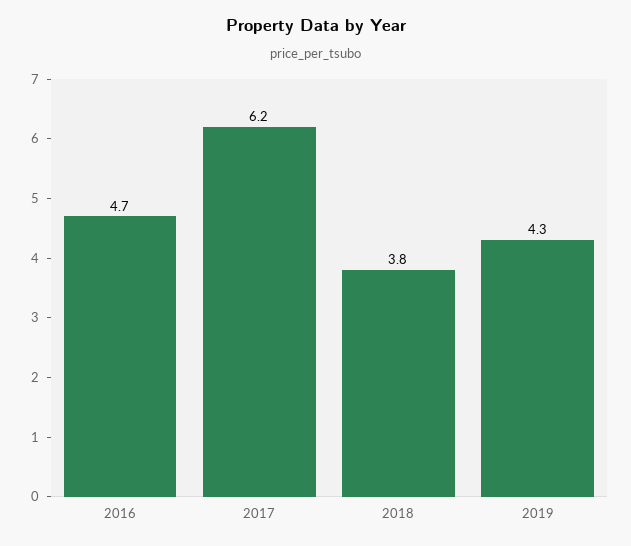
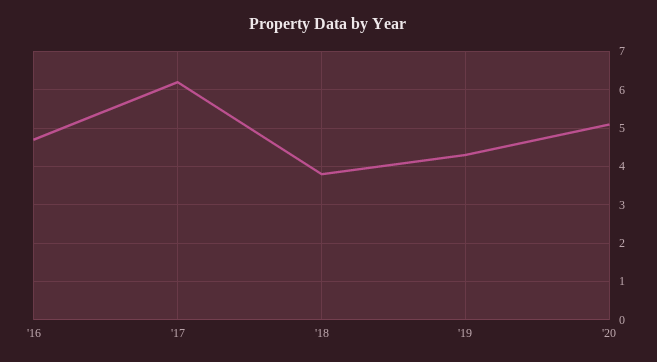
'20: none -> 5

